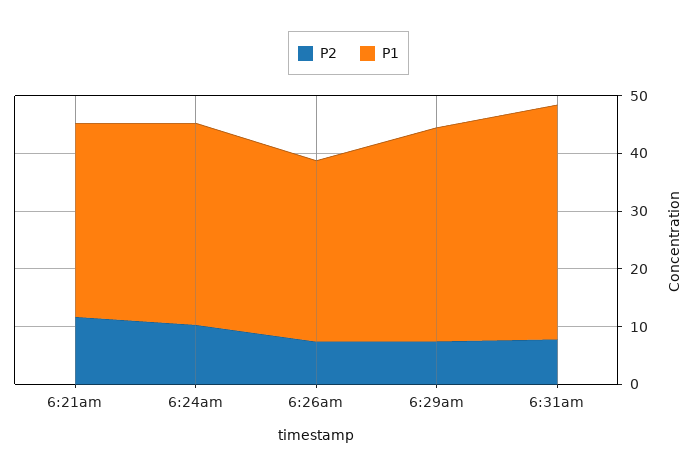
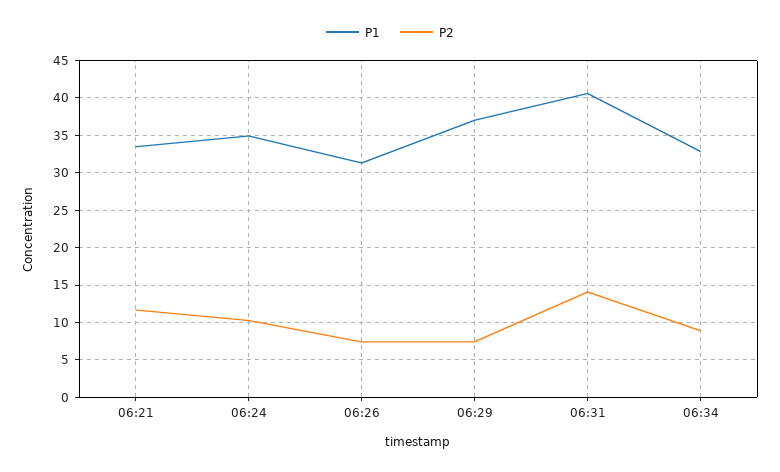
P2, 6:31am: 8 -> 14
P1, 06:34: none -> 33
P2, 06:34: none -> 9

